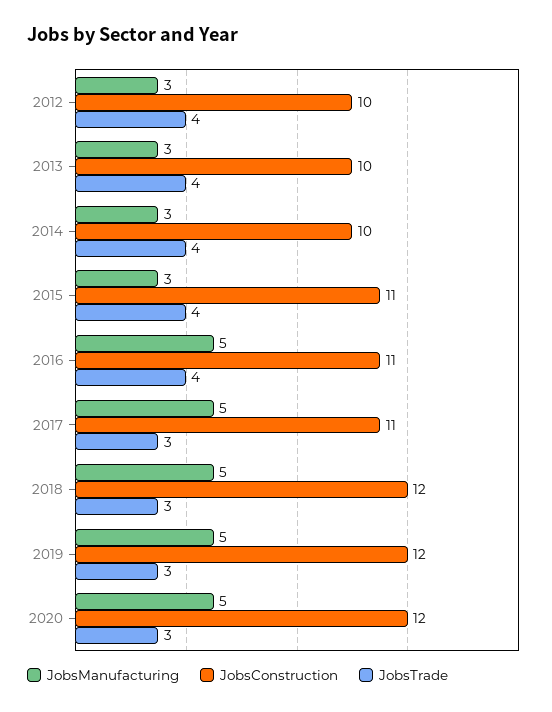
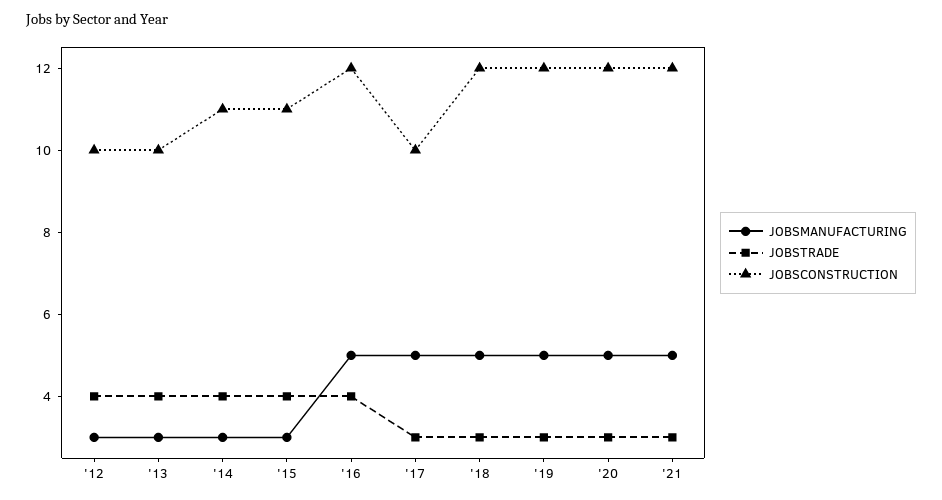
JobsConstruction, 2014: 10 -> 11
JobsConstruction, 2016: 11 -> 12
JobsConstruction, 2017: 11 -> 10
JobsManufacturing, '21: none -> 5
JobsTrade, '21: none -> 3
JobsConstruction, '21: none -> 12

